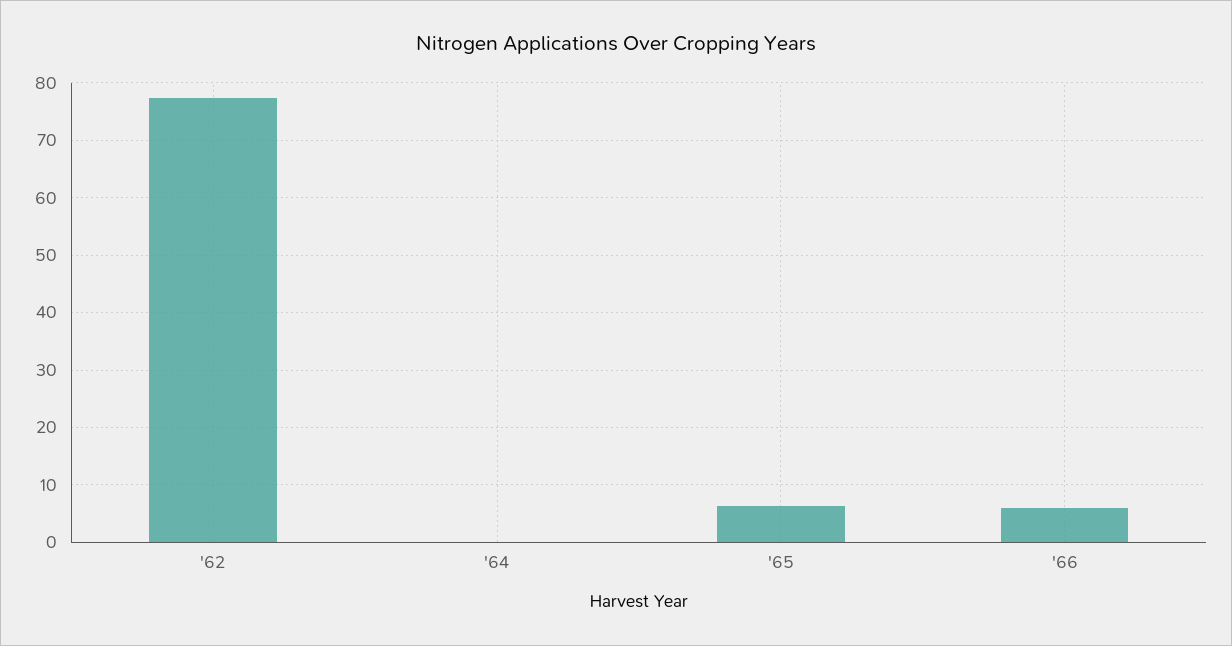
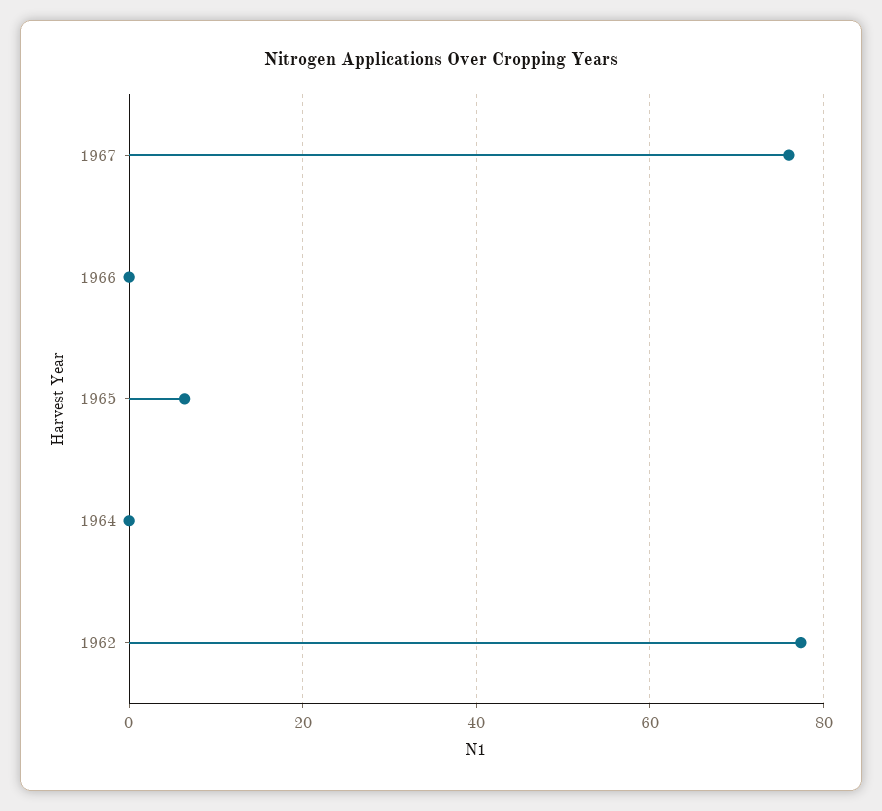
'66: 6 -> 0
1967: none -> 76

